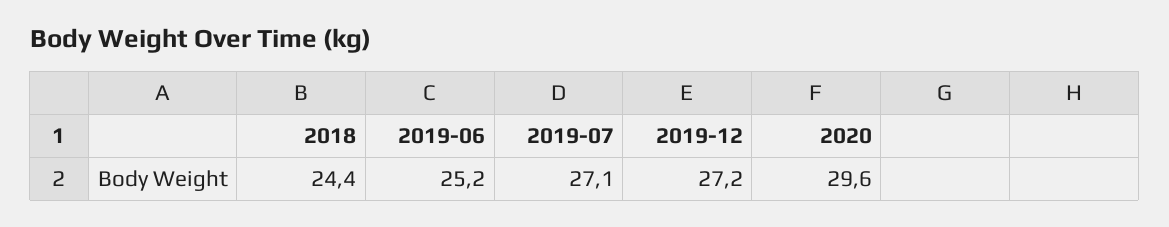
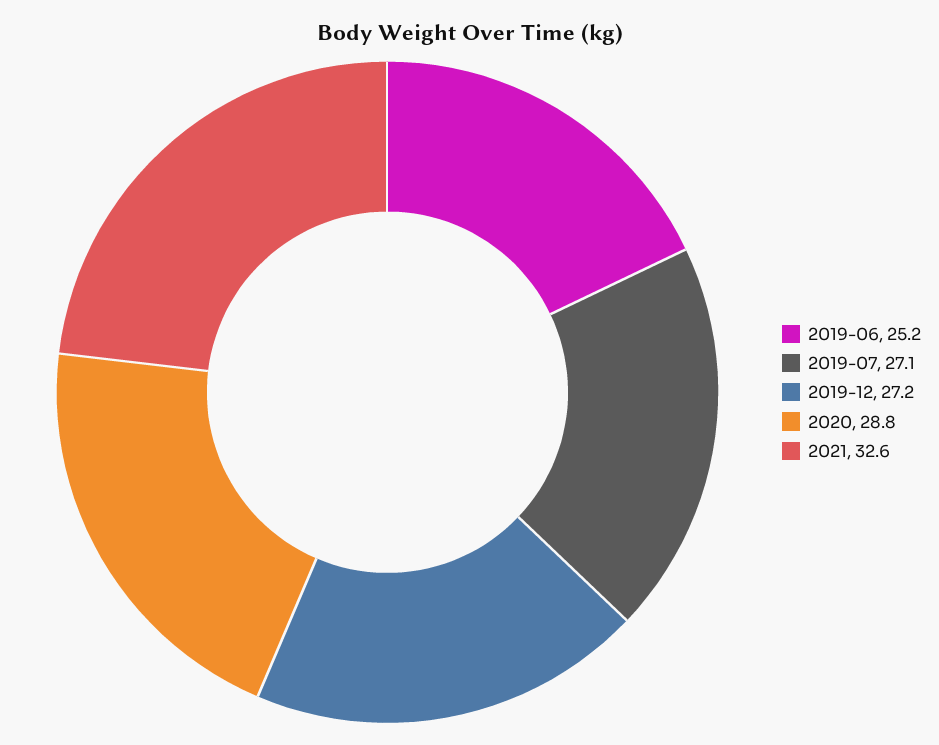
2018: 24.4 -> none
2020: 29.6 -> 28.8
2021: none -> 32.6

